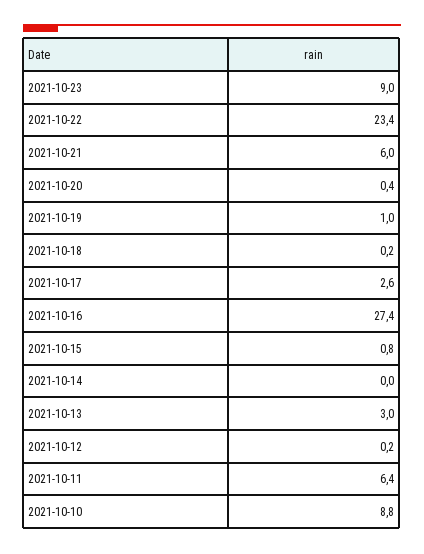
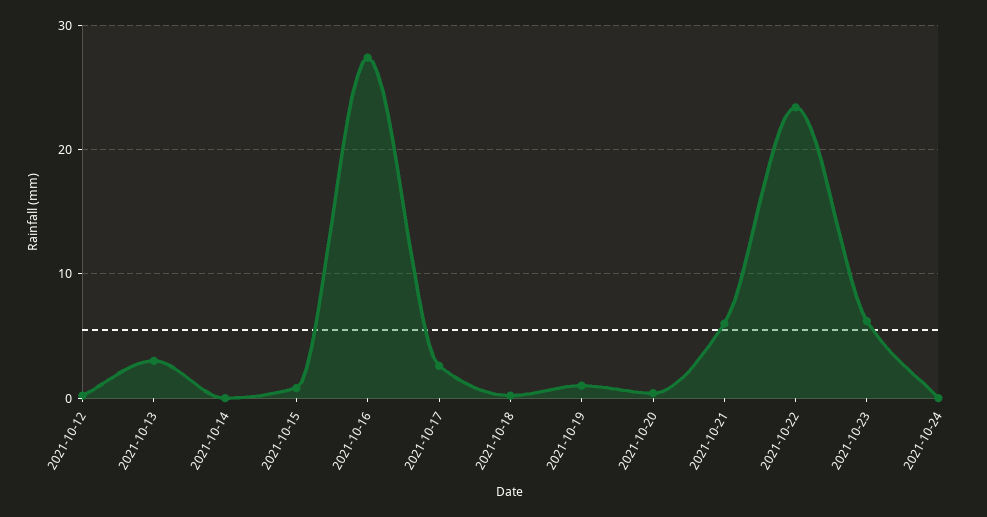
2021-10-23: 9 -> 6
2021-10-11: 6.4 -> none
2021-10-10: 8.8 -> none
2021-10-24: none -> 0

